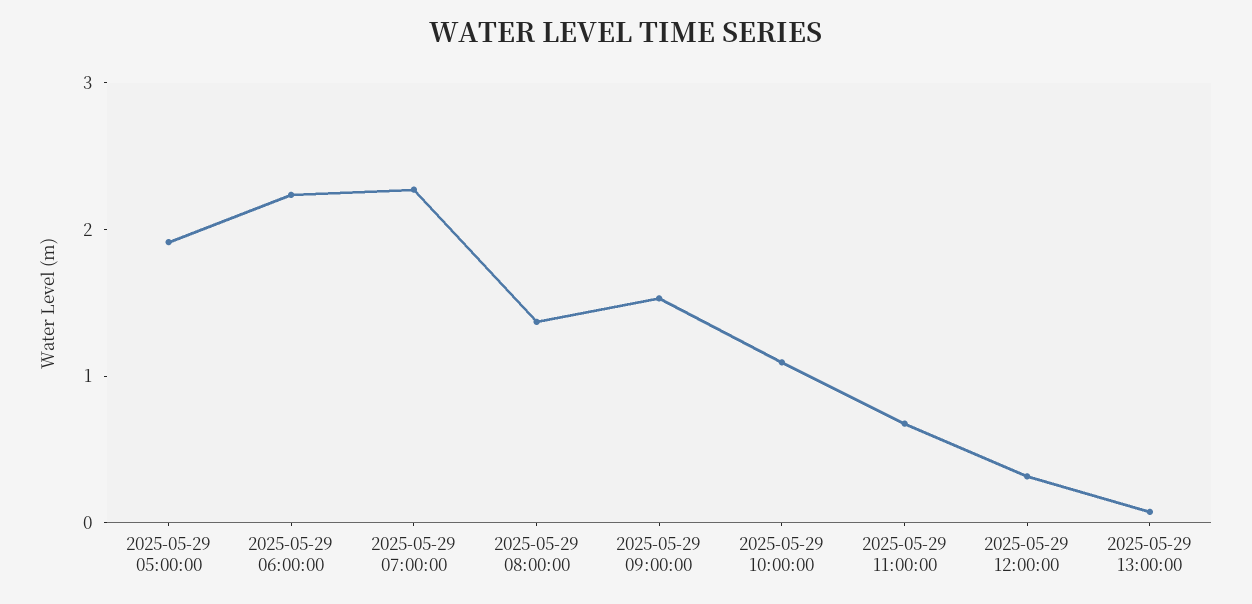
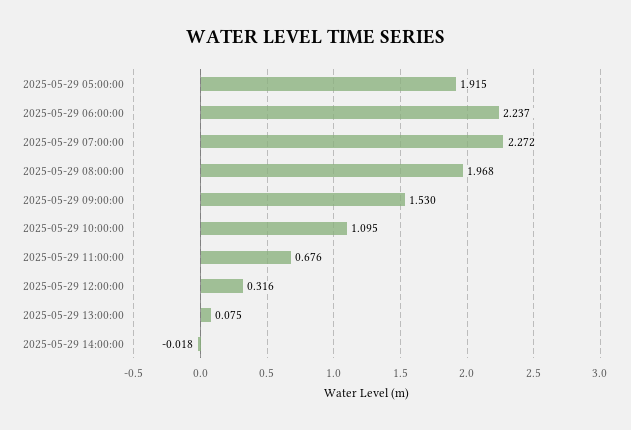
2025-05-29 08:00:00: 1.4 -> 1.968
2025-05-29 14:00:00: none -> -0.018

